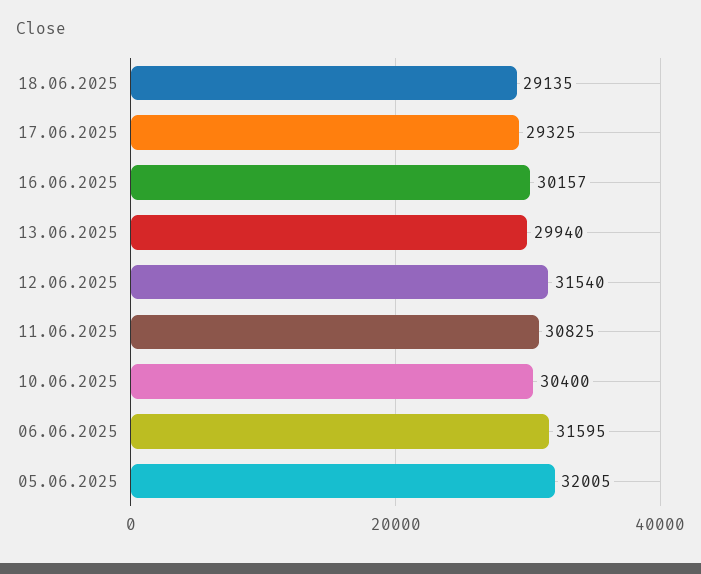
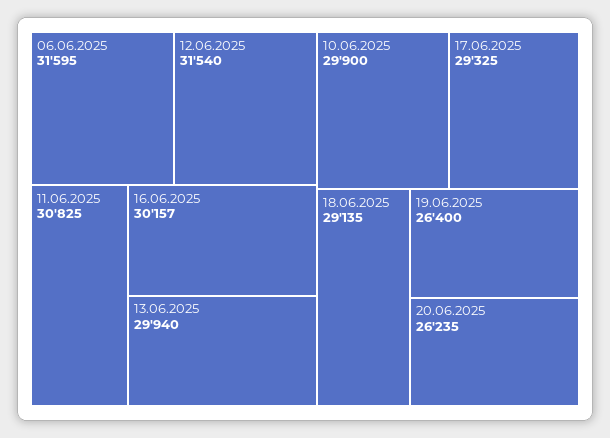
10.06.2025: 30400 -> 29900
05.06.2025: 32005 -> none
19.06.2025: none -> 26400
20.06.2025: none -> 26235

